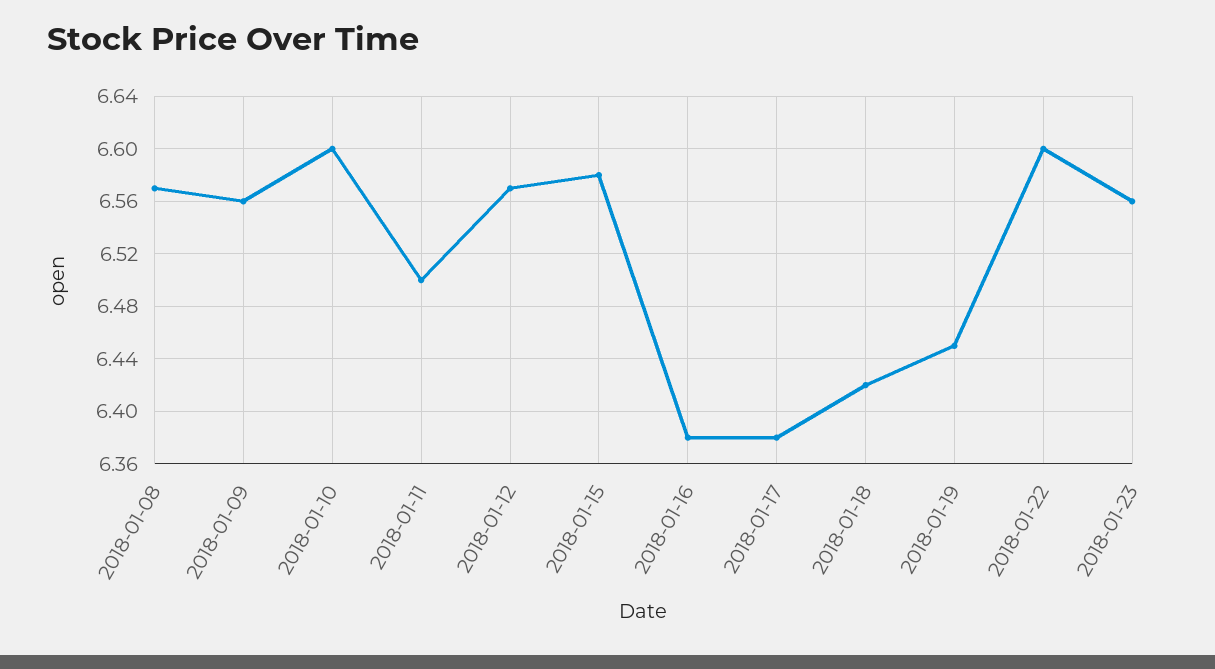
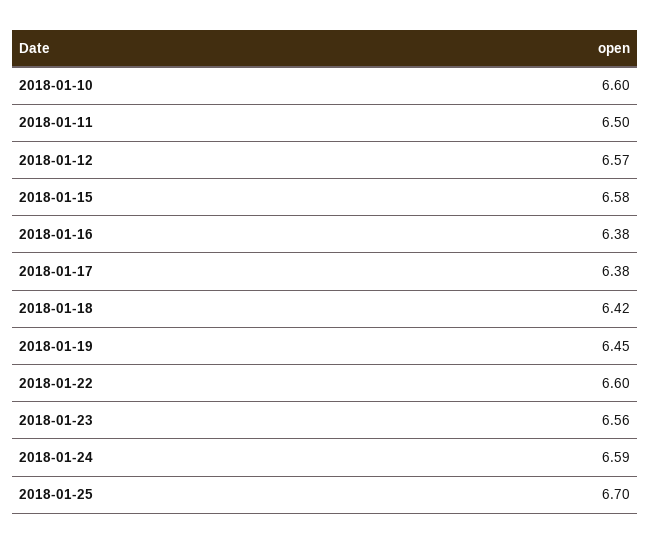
2018-01-08: 6.57 -> none
2018-01-09: 6.56 -> none
2018-01-24: none -> 6.59
2018-01-25: none -> 6.7

